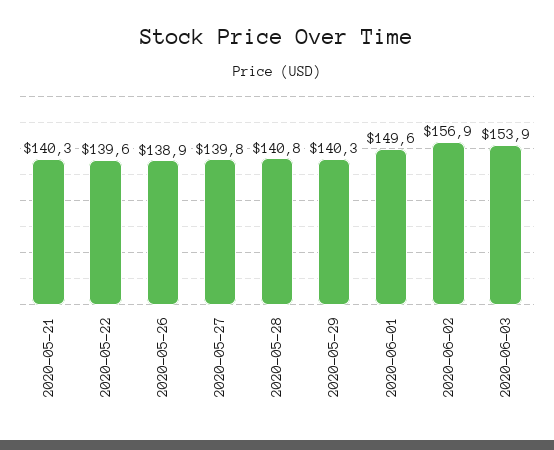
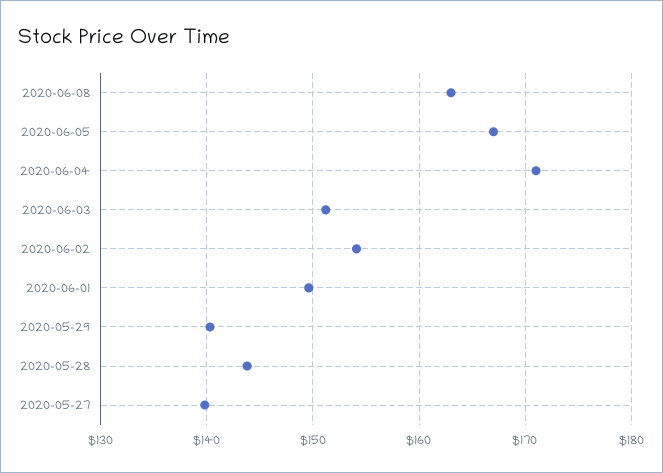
2020-05-21: 140.3 -> none
2020-05-22: 139.6 -> none
2020-05-26: 138.9 -> none
2020-05-28: 140.8 -> 144
2020-06-02: 156.9 -> 154
2020-06-03: 153.9 -> 151
2020-06-08: none -> 163
2020-06-05: none -> 167
2020-06-04: none -> 171

